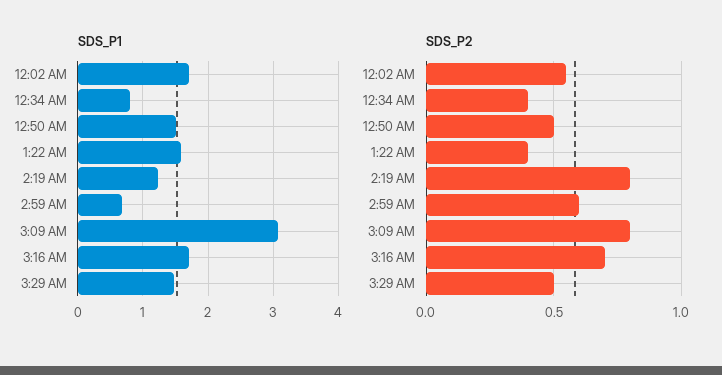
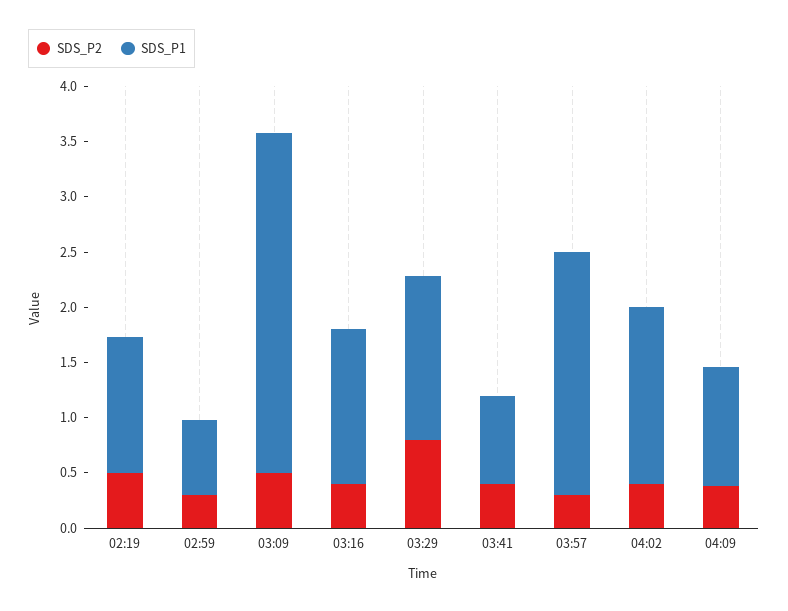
SDS_P1, 12:02 AM: 1.7 -> none
SDS_P1, 12:34 AM: 0.8 -> none
SDS_P1, 12:50 AM: 1.5 -> none
SDS_P1, 1:22 AM: 1.6 -> none
SDS_P1, 3:16 AM: 1.7 -> 1.4
SDS_P2, 12:02 AM: 0.55 -> none
SDS_P2, 12:34 AM: 0.4 -> none
SDS_P2, 12:50 AM: 0.5 -> none
SDS_P2, 1:22 AM: 0.4 -> none
SDS_P2, 2:19 AM: 0.8 -> 0.5
SDS_P2, 2:59 AM: 0.6 -> 0.3
SDS_P2, 3:09 AM: 0.8 -> 0.5
SDS_P2, 3:16 AM: 0.7 -> 0.4
SDS_P2, 3:29 AM: 0.5 -> 0.8
SDS_P2, 03:41: none -> 0.4
SDS_P1, 03:41: none -> 0.8
SDS_P2, 03:57: none -> 0.3
SDS_P1, 03:57: none -> 2.2
SDS_P2, 04:02: none -> 0.4
SDS_P1, 04:02: none -> 1.6
SDS_P2, 04:09: none -> 0.4
SDS_P1, 04:09: none -> 1.1

